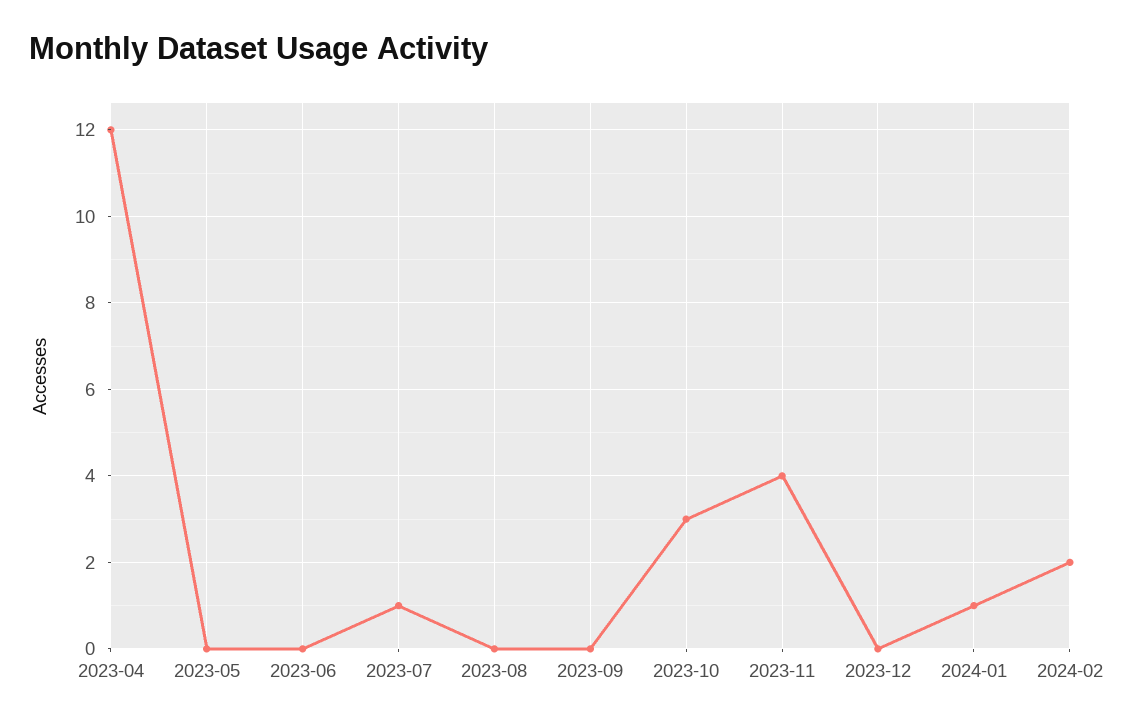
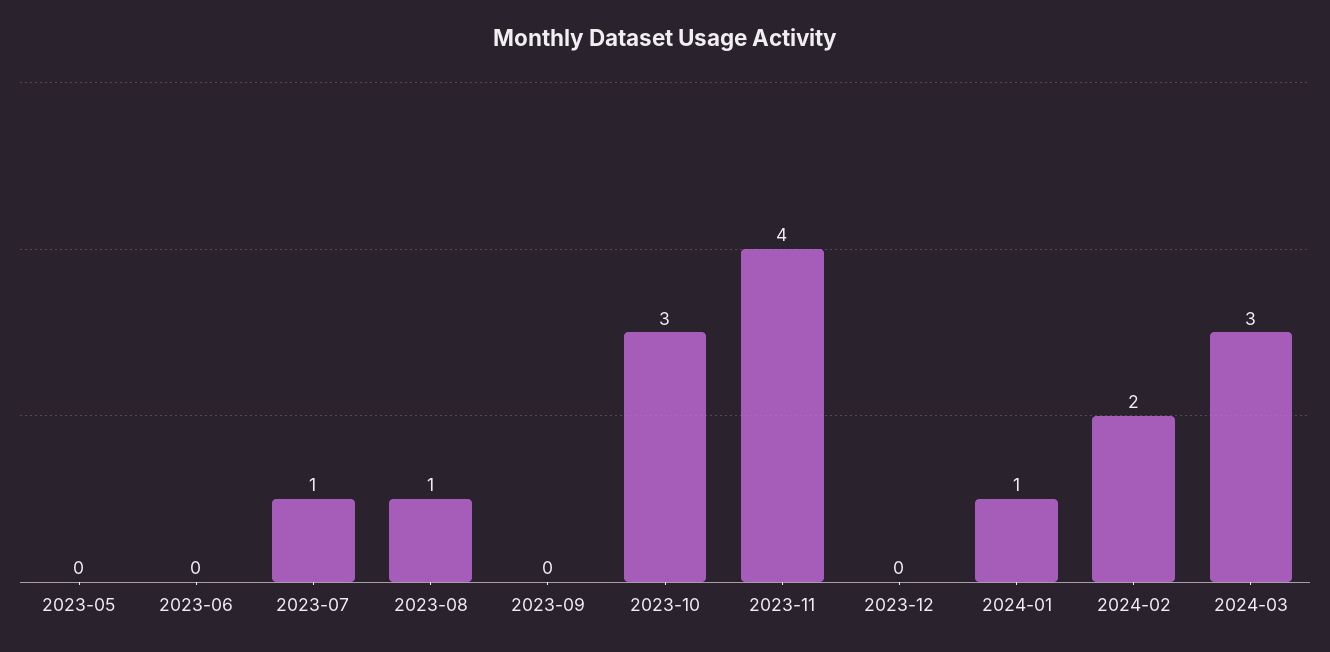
2023-04: 12 -> none
2023-08: 0 -> 1
2024-03: none -> 3

